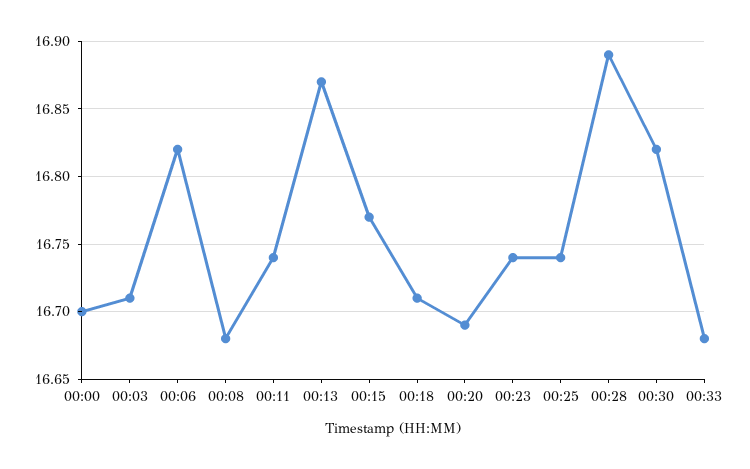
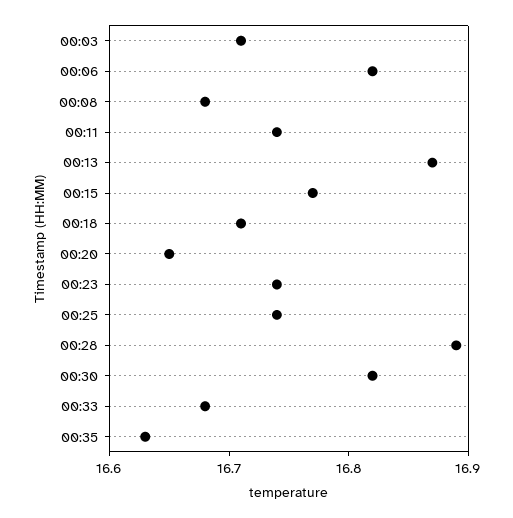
00:00: 16.7 -> none
00:20: 16.69 -> 16.65
00:35: none -> 16.63

